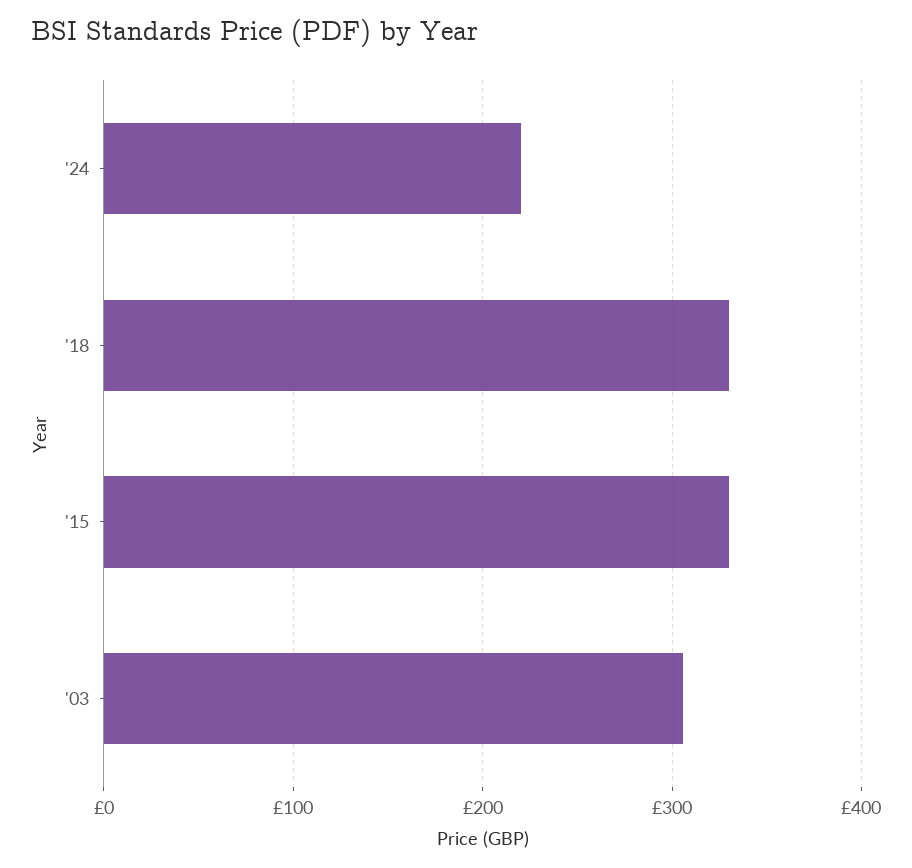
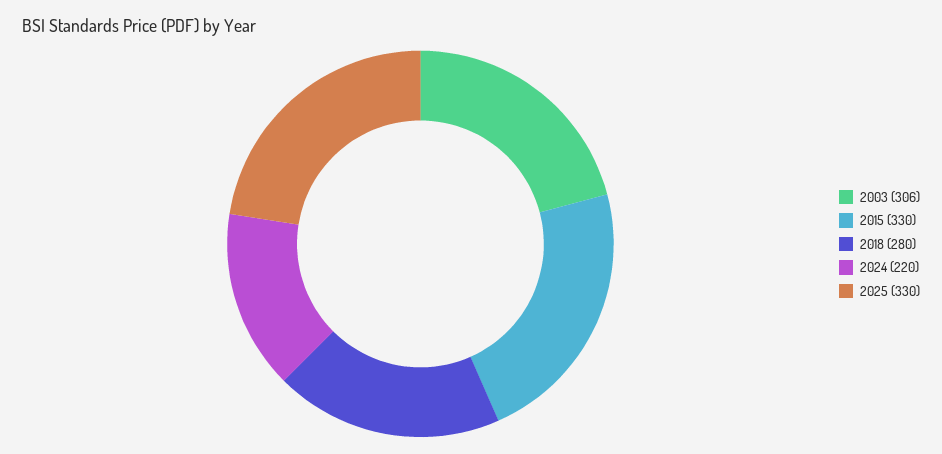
'18: 330 -> 280
2025: none -> 330

